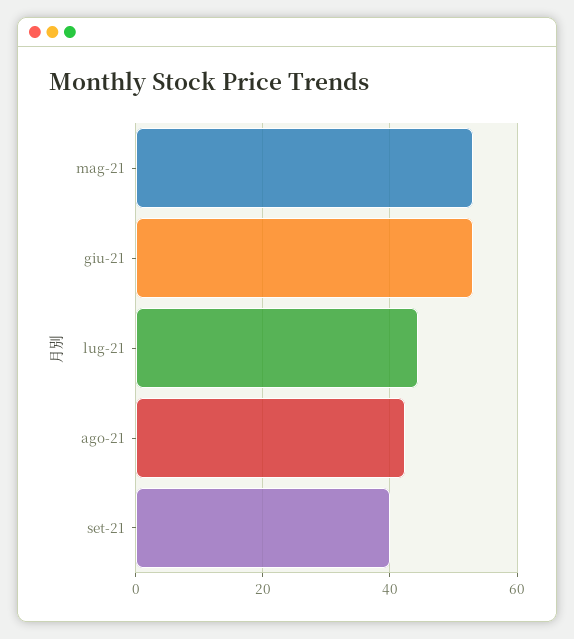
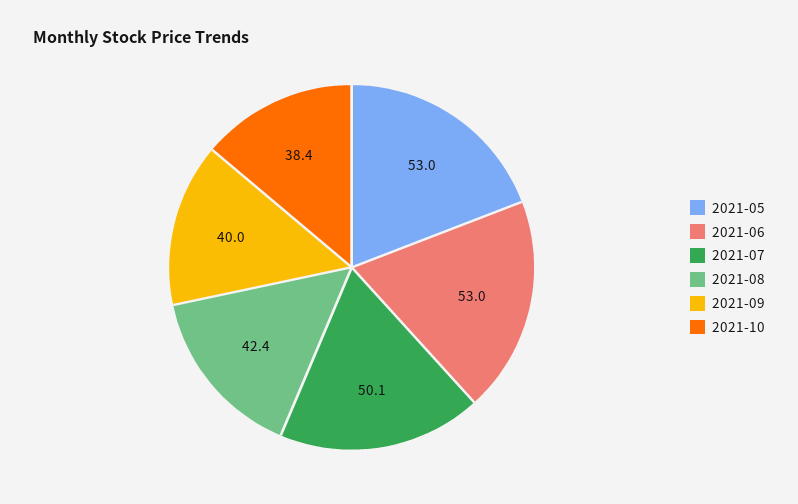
lug-21: 44 -> 50.1
2021-10: none -> 38.4

